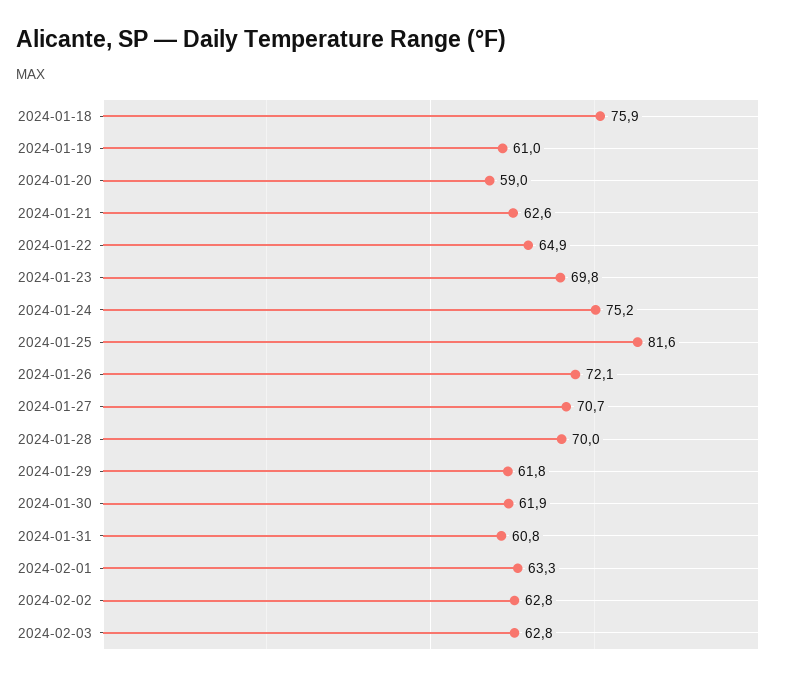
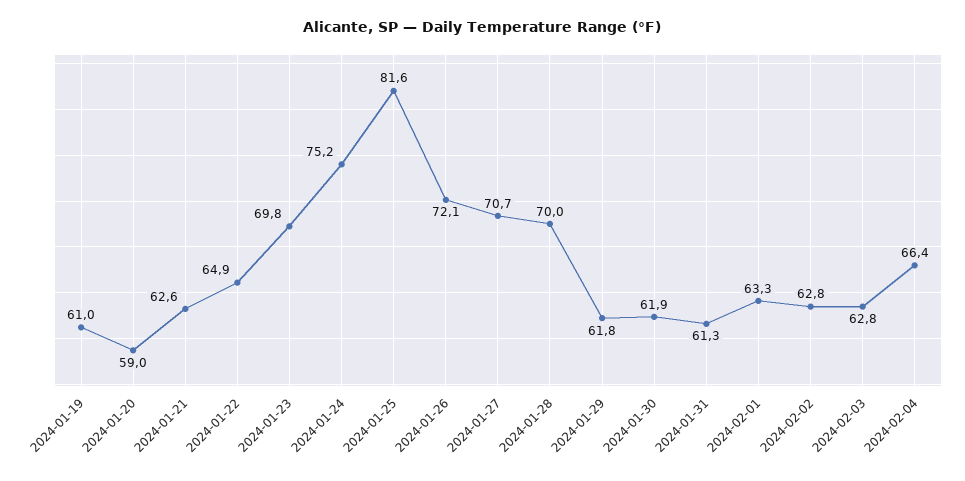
2024-01-18: 75.9 -> none
2024-01-31: 60.8 -> 61.3
2024-02-04: none -> 66.4

